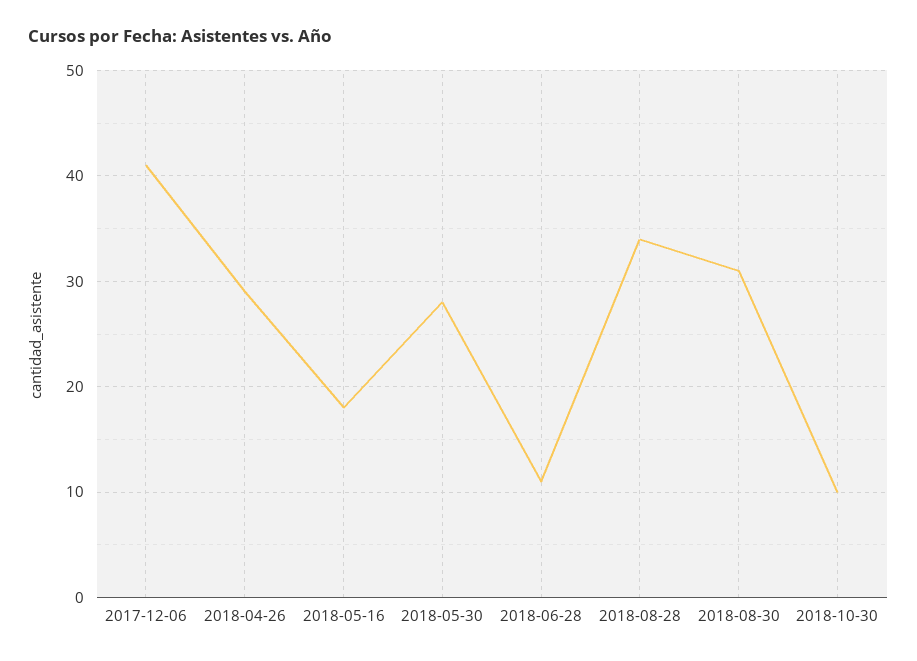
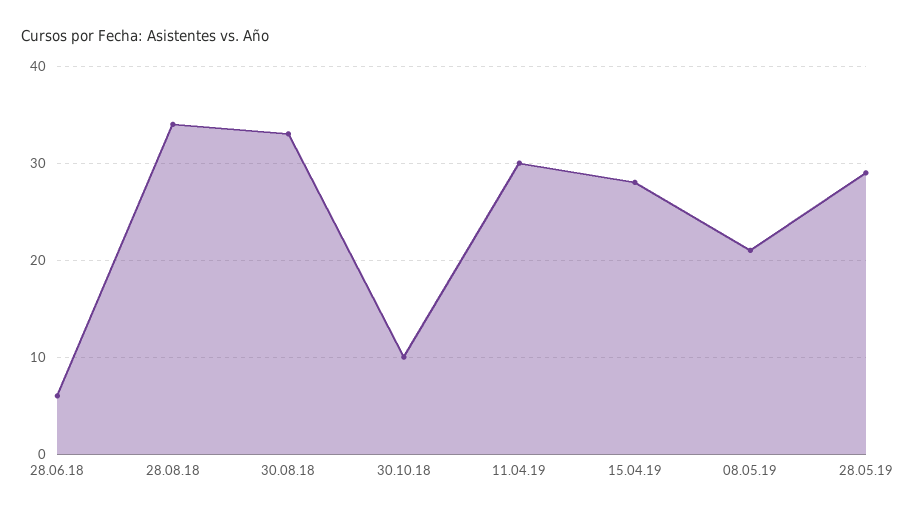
2017-12-06: 41 -> none
2018-04-26: 29 -> none
2018-05-16: 18 -> none
2018-05-30: 28 -> none
2018-06-28: 11 -> 6
2018-08-30: 31 -> 33
11.04.19: none -> 30
15.04.19: none -> 28
08.05.19: none -> 21
28.05.19: none -> 29

